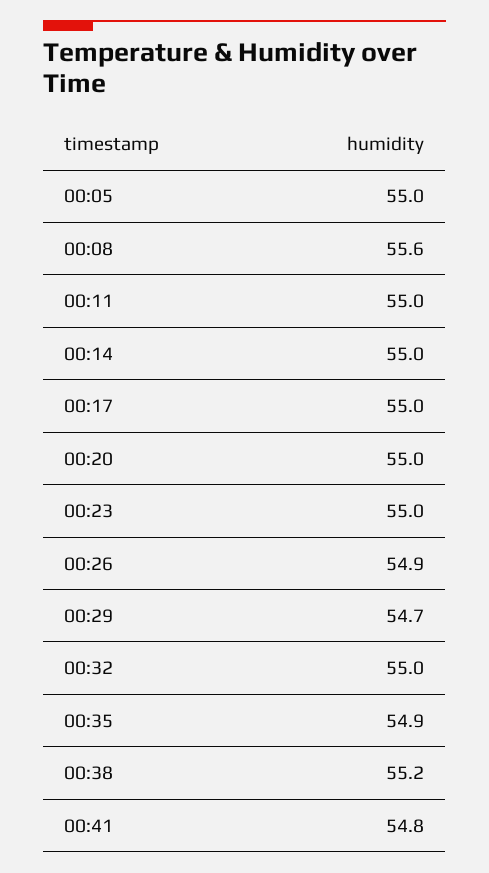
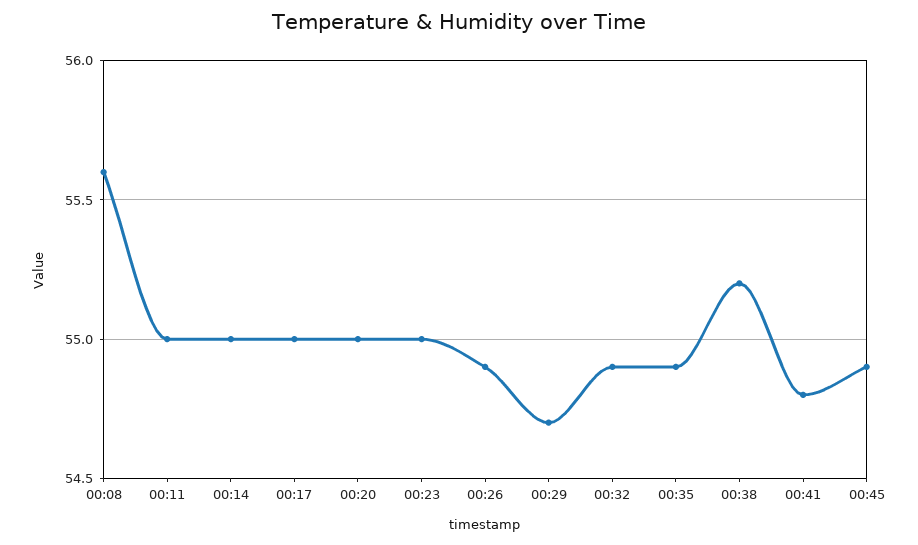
00:05: 55 -> none
00:32: 55 -> 54.9
00:45: none -> 54.9

